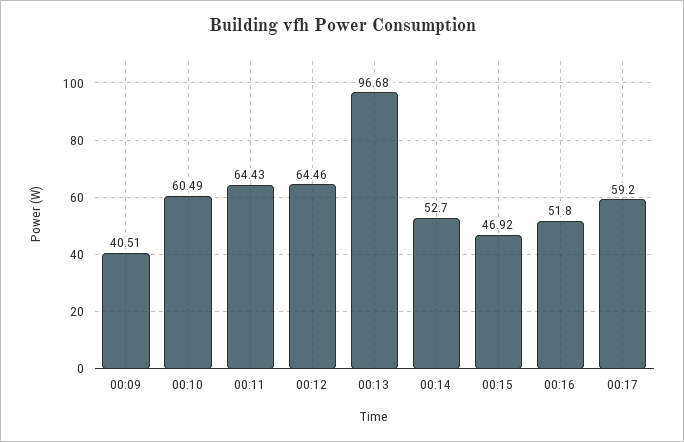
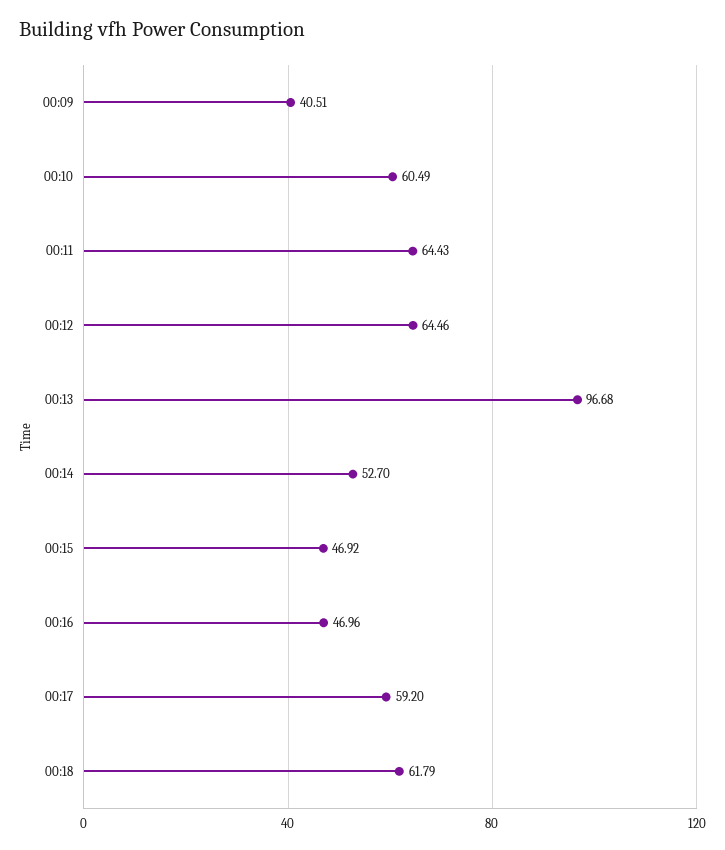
00:16: 51.8 -> 46.96
00:18: none -> 61.79

